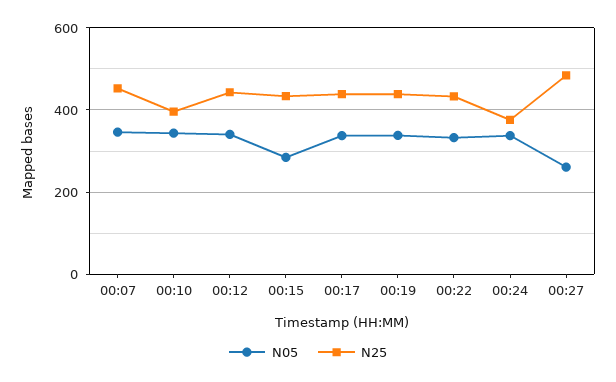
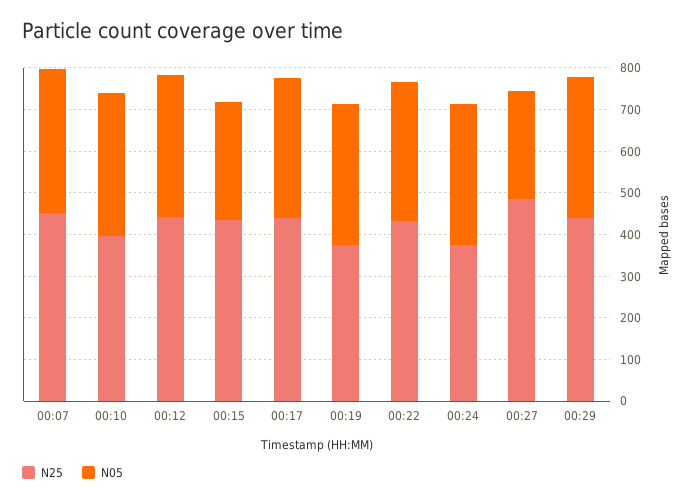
N25, 00:19: 440 -> 380
N25, 00:29: none -> 440
N05, 00:29: none -> 340

